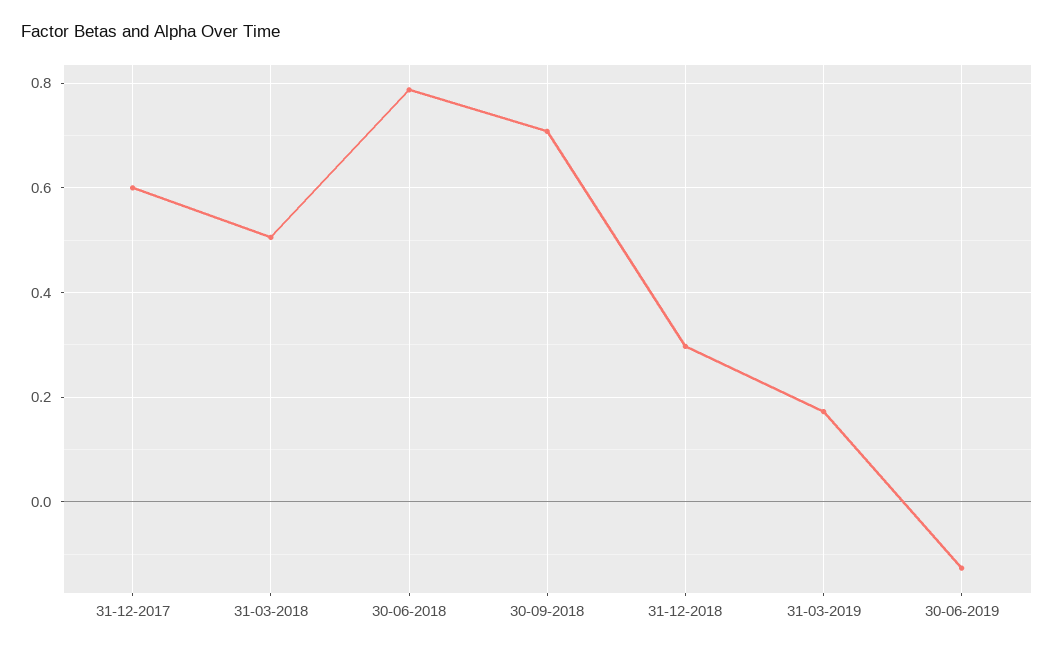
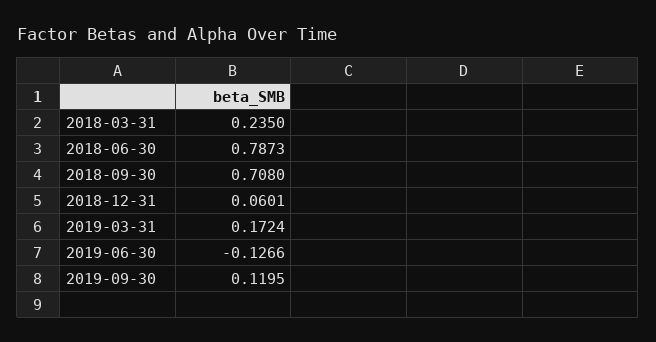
31-12-2017: 0.6 -> none
31-03-2018: 0.5 -> 0.235
31-12-2018: 0.3 -> 0.0601
2019-09-30: none -> 0.1195

